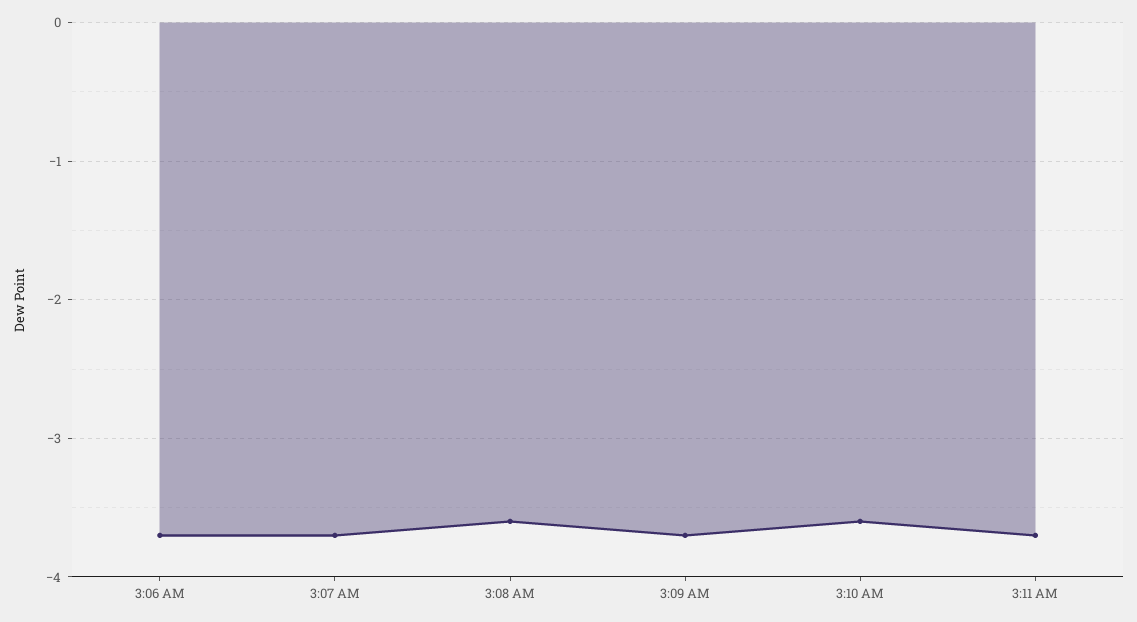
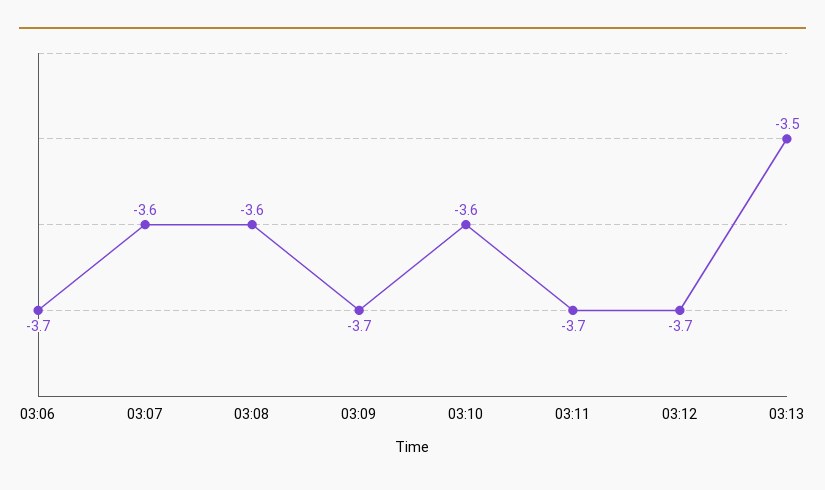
3:07 AM: -3.7 -> -3.6
03:12: none -> -3.7
03:13: none -> -3.5

